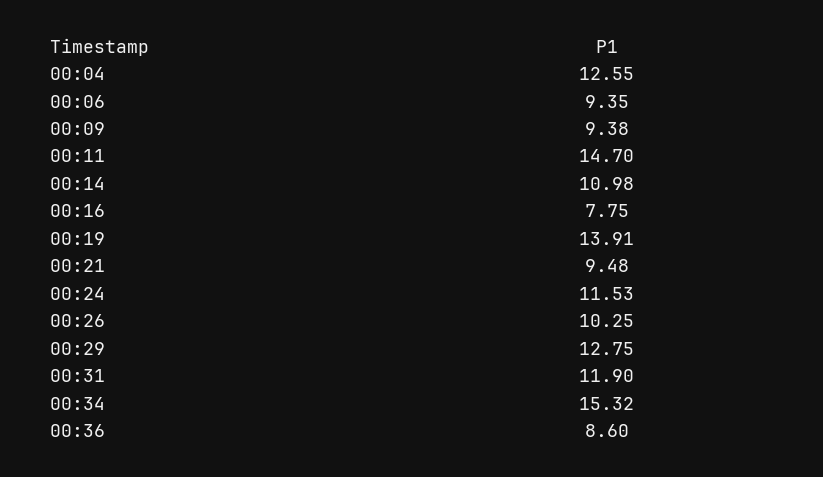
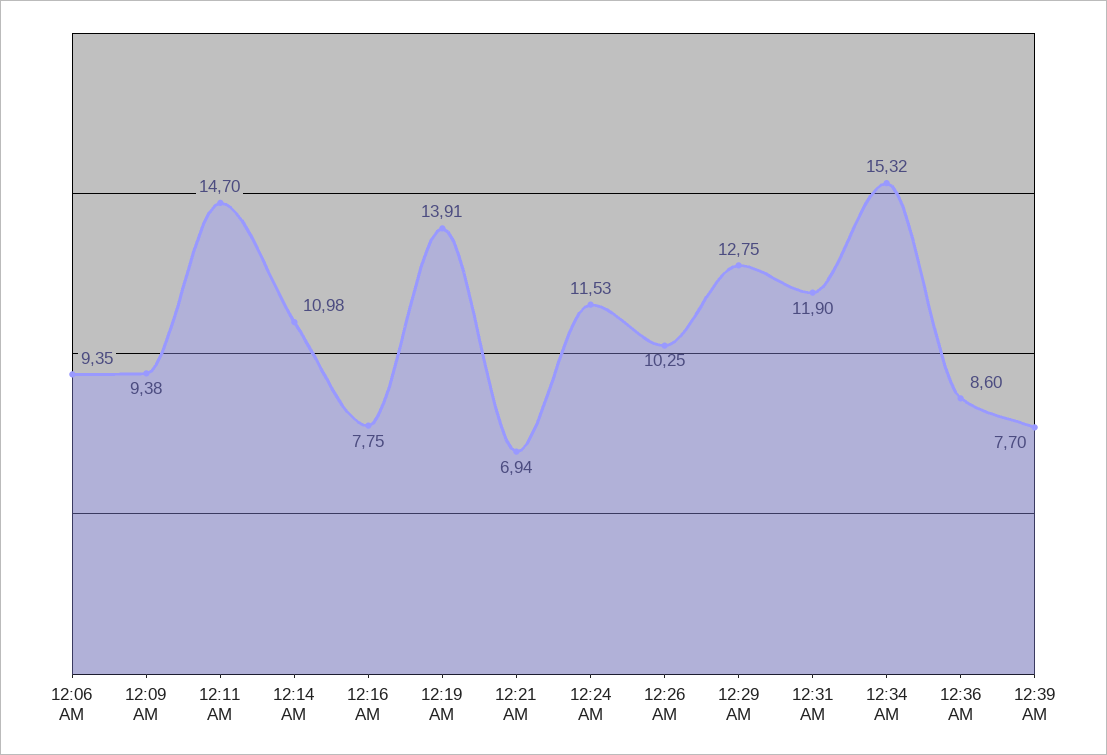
00:04: 12.55 -> none
00:21: 9.48 -> 6.94
12:39 AM: none -> 7.7

